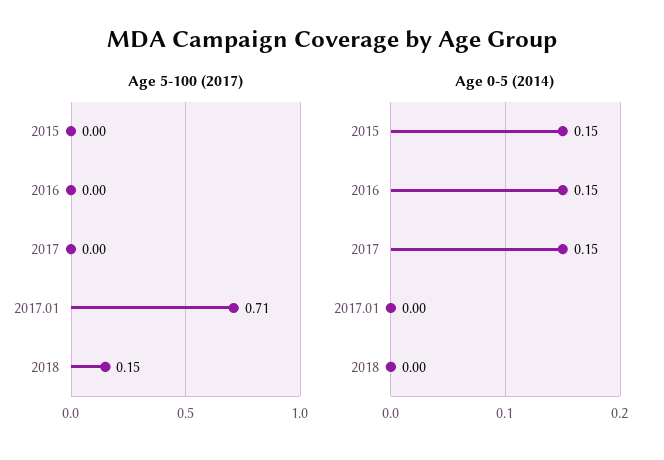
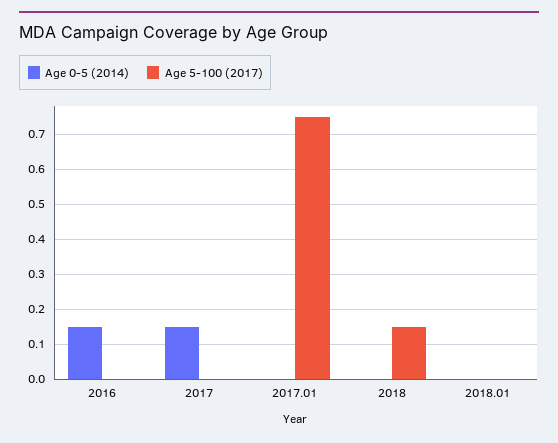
Age 5-100 (2017), 2015: 0 -> none
Age 5-100 (2017), 2017.01: 0.71 -> 0.75
Age 0-5 (2014), 2015: 0.15 -> none
Age 0-5 (2014), 2018.01: none -> 0
Age 5-100 (2017), 2018.01: none -> 0

